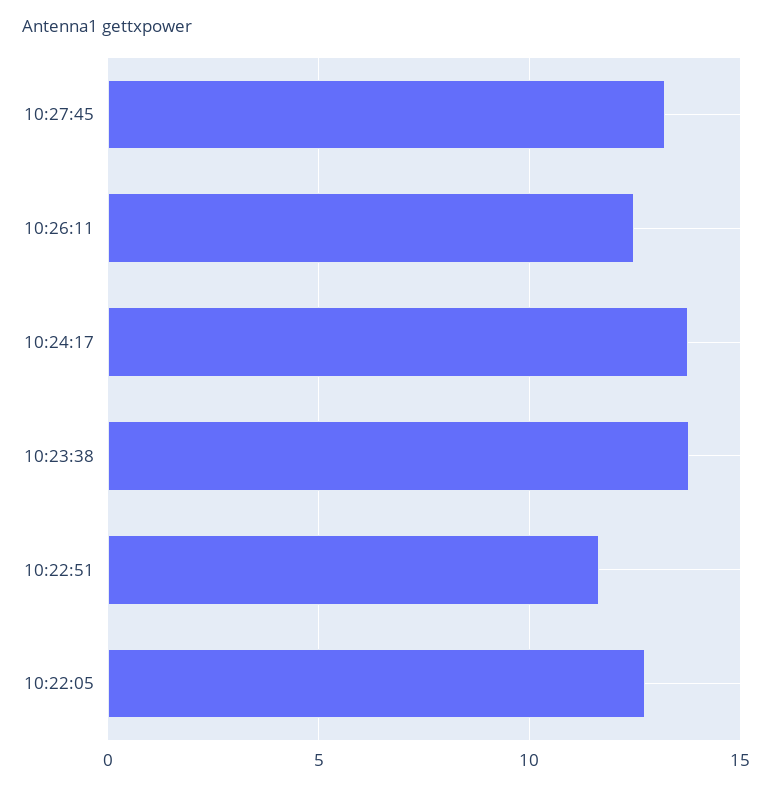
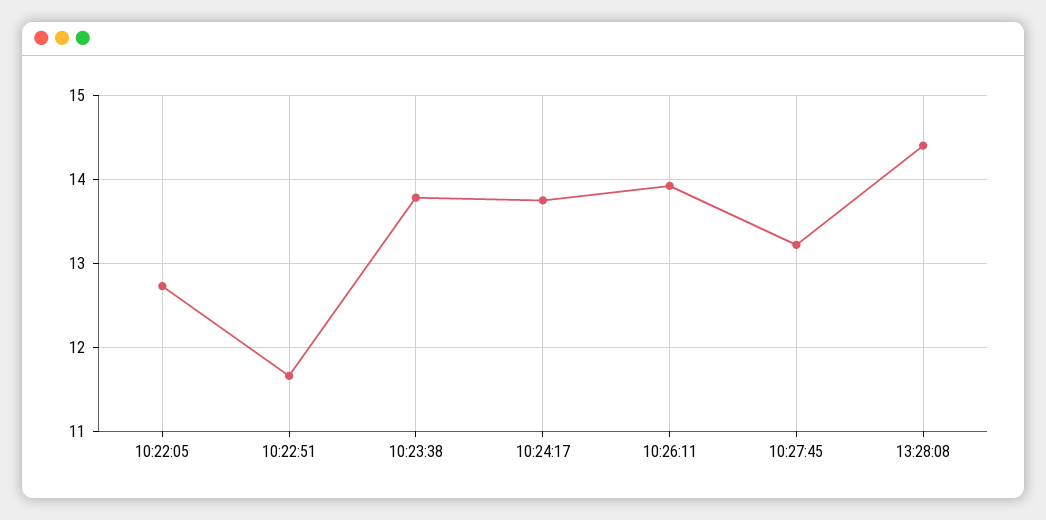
10:26:11: 12.5 -> 13.9
13:28:08: none -> 14.4

